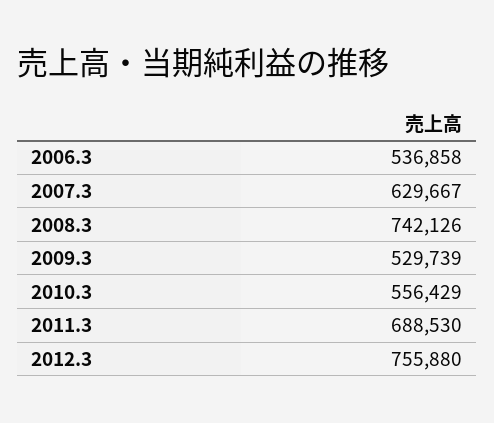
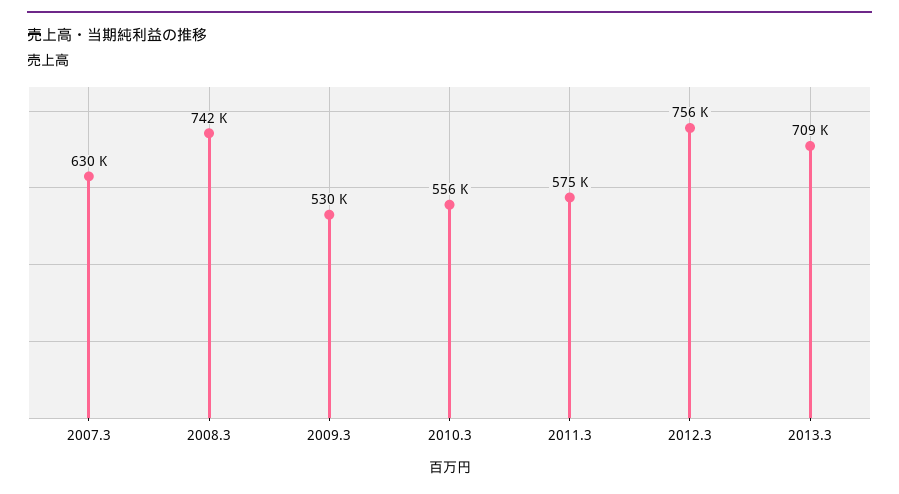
2006.3: 536858 -> none
2011.3: 688530 -> 575000
2013.3: none -> 709000

